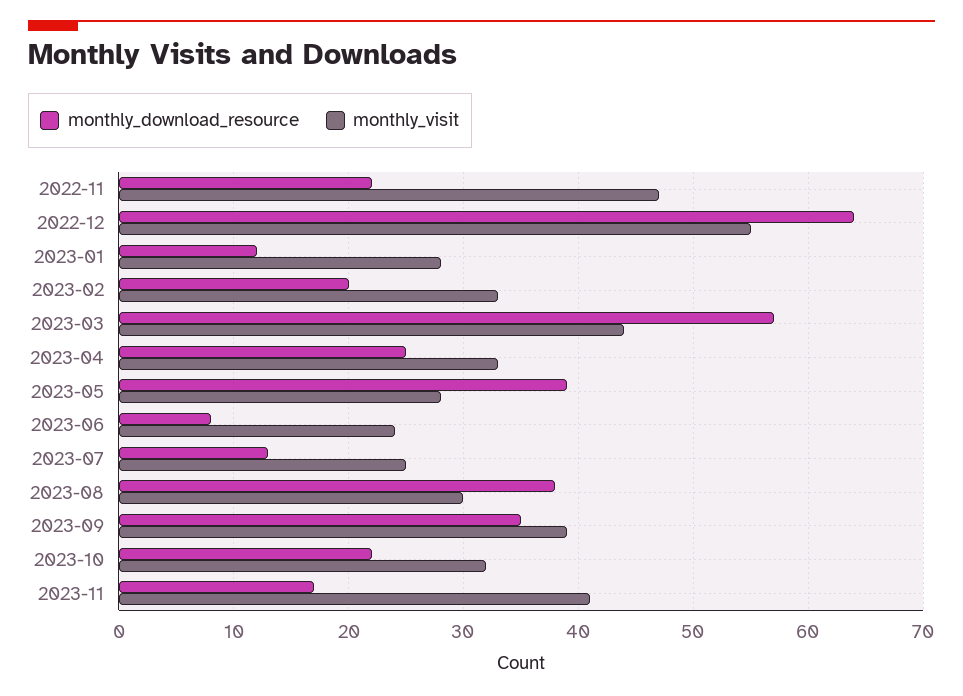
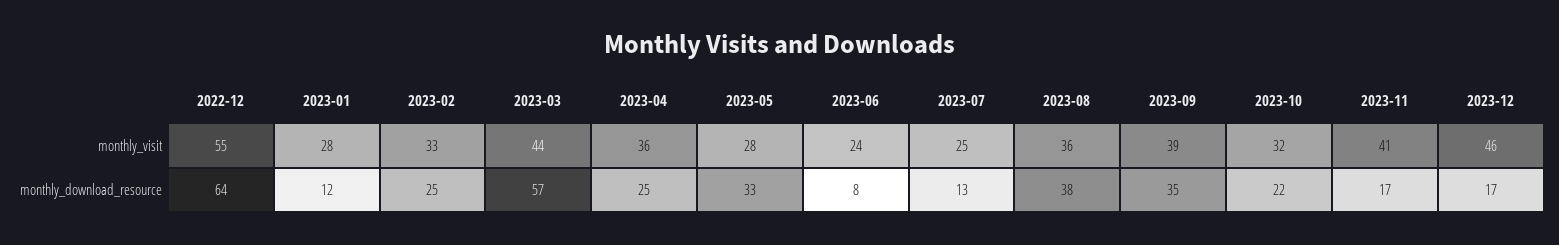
monthly_download_resource, 2022-11: 22 -> none
monthly_visit, 2022-11: 47 -> none
monthly_download_resource, 2023-02: 20 -> 25
monthly_visit, 2023-04: 33 -> 36
monthly_download_resource, 2023-05: 39 -> 33
monthly_visit, 2023-08: 30 -> 36
monthly_visit, 2023-12: none -> 46
monthly_download_resource, 2023-12: none -> 17

